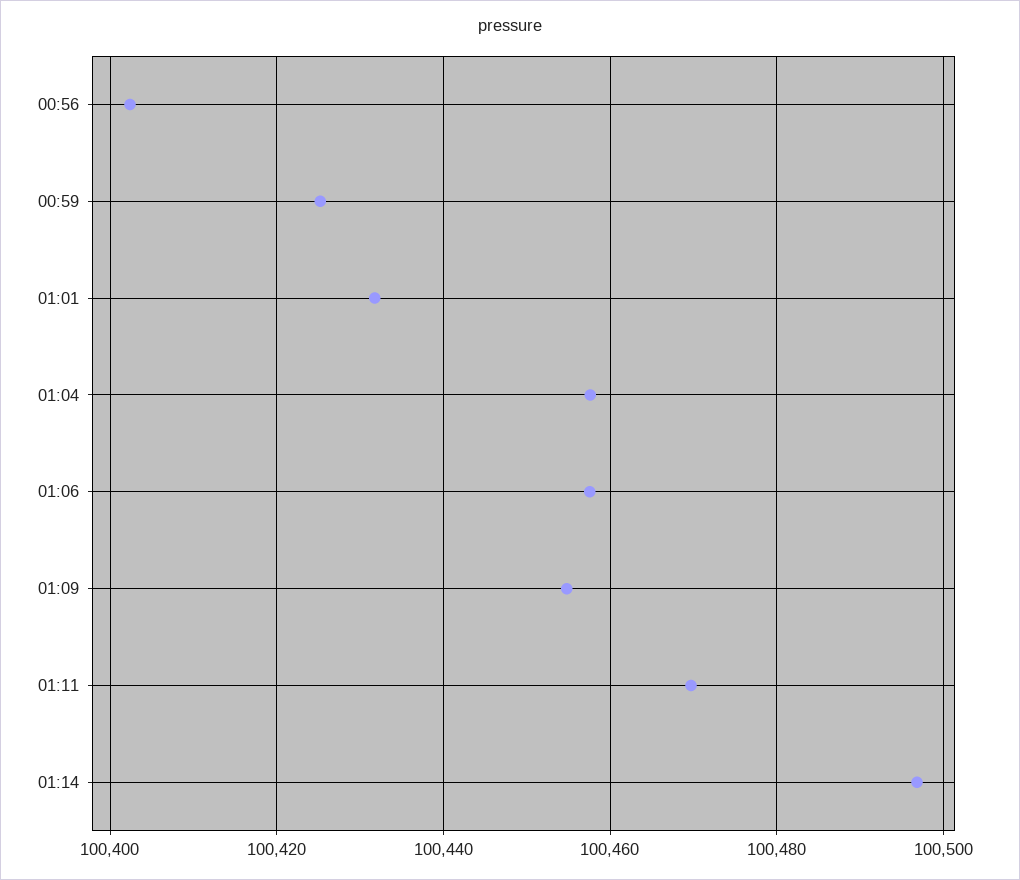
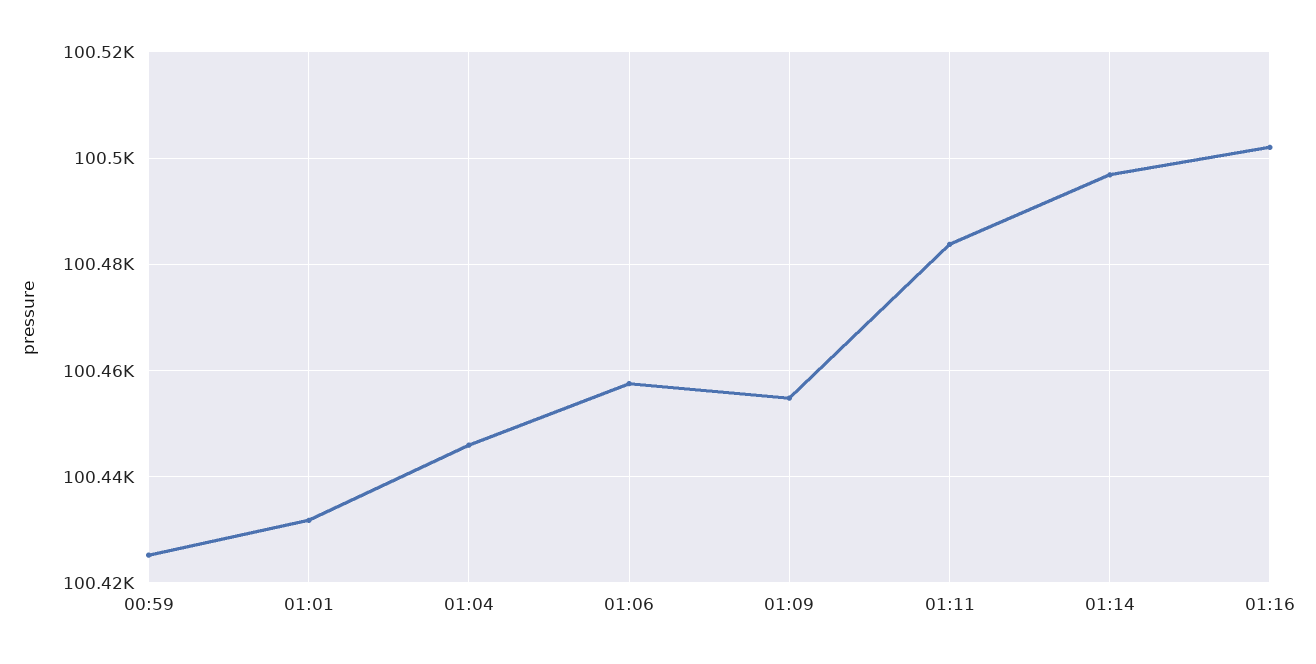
00:56: 100402 -> none
01:04: 100458 -> 100446
01:11: 100470 -> 100484
01:16: none -> 100502

